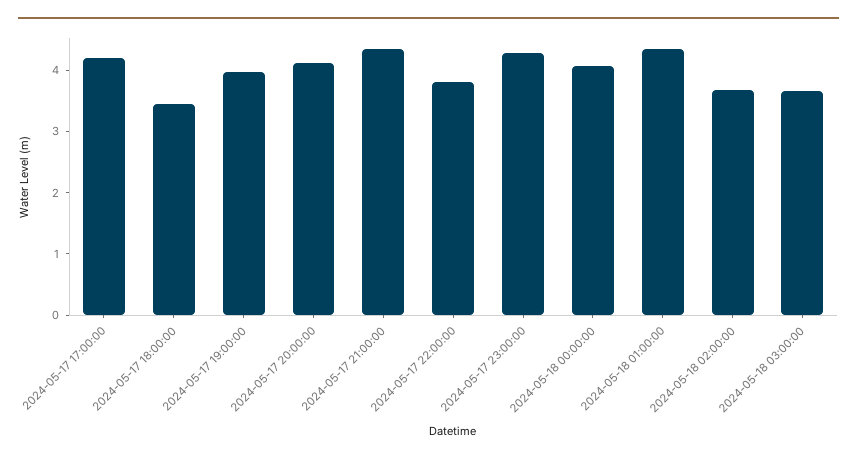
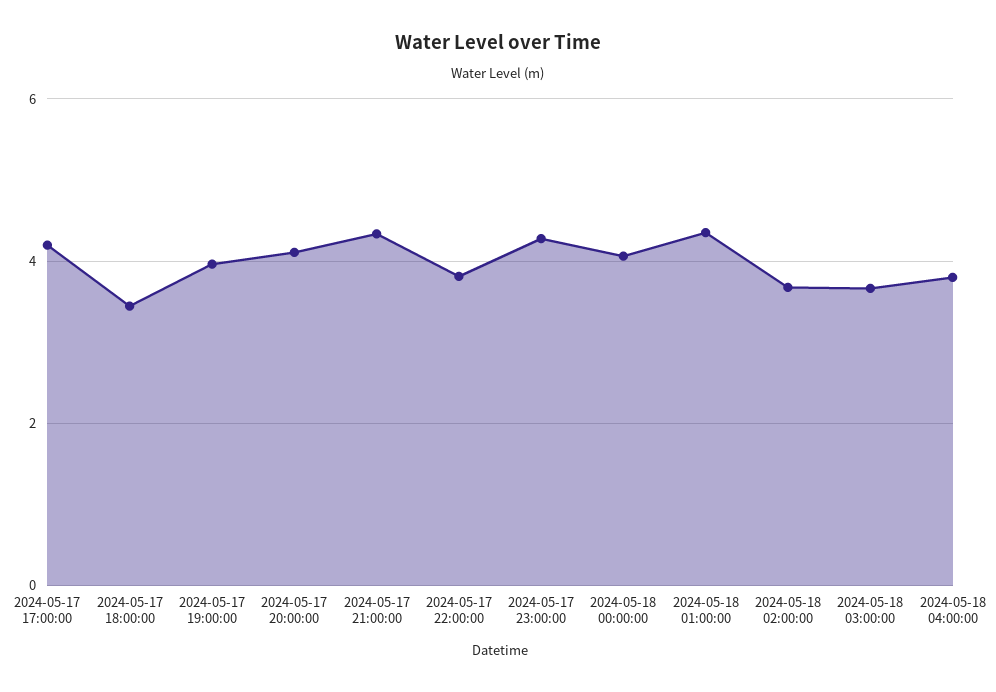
2024-05-18 04:00:00: none -> 3.8

